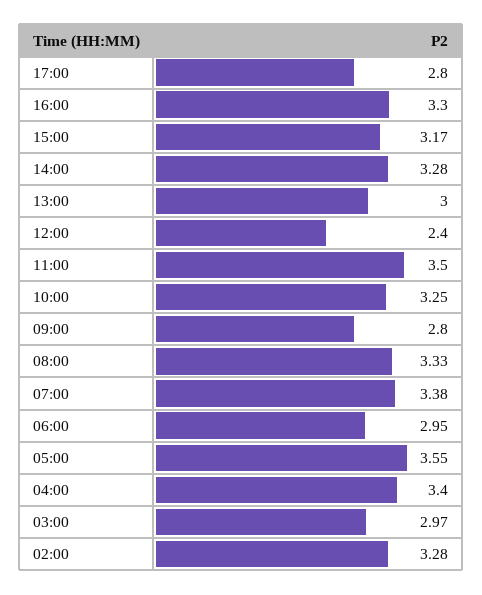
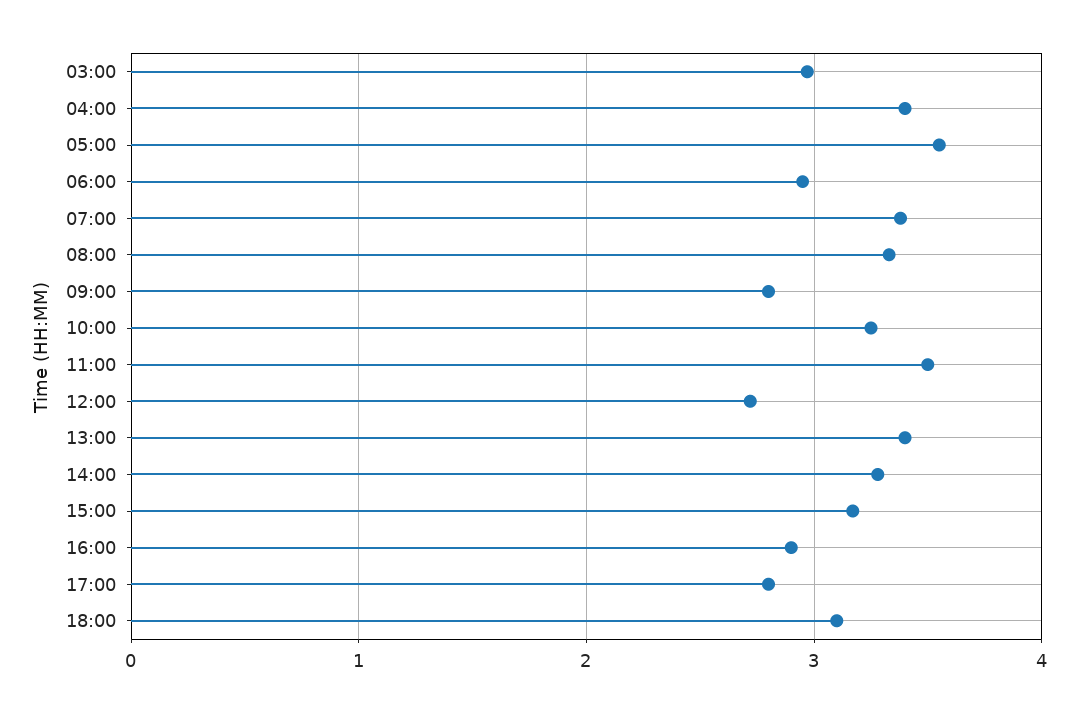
16:00: 3.3 -> 2.9
13:00: 3 -> 3.4
12:00: 2.4 -> 2.7
02:00: 3.28 -> none
18:00: none -> 3.1

